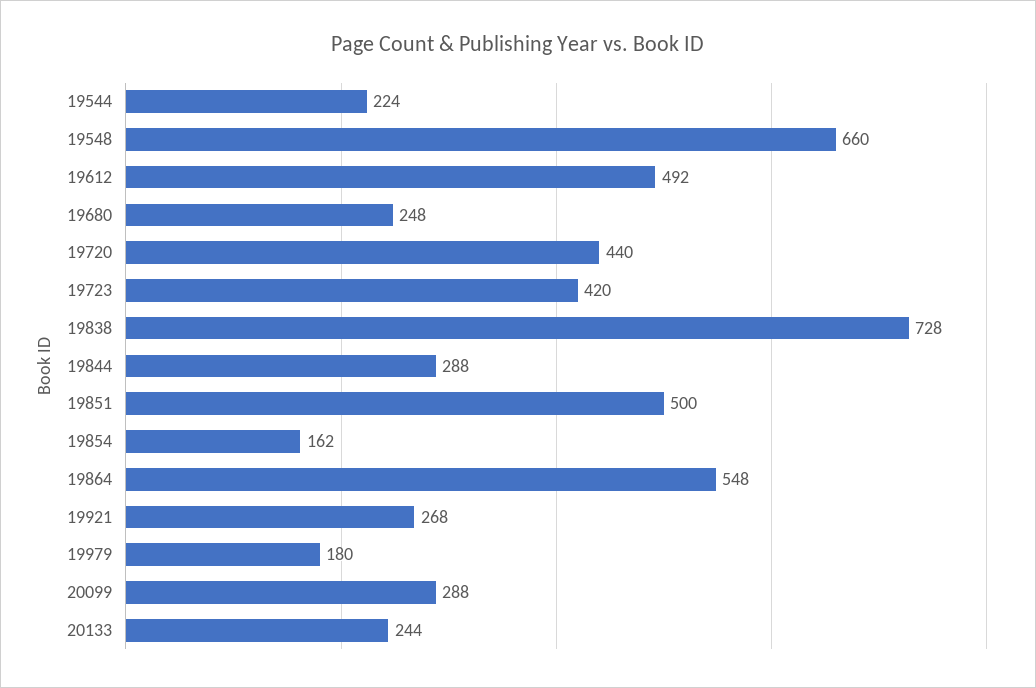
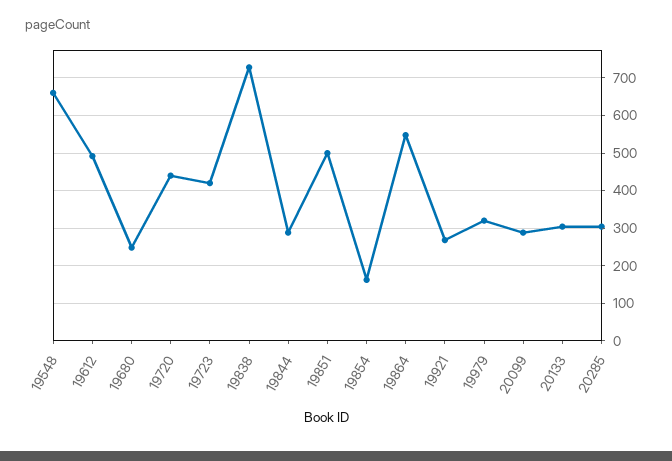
19544: 224 -> none
19979: 180 -> 320
20133: 244 -> 300
20285: none -> 300

